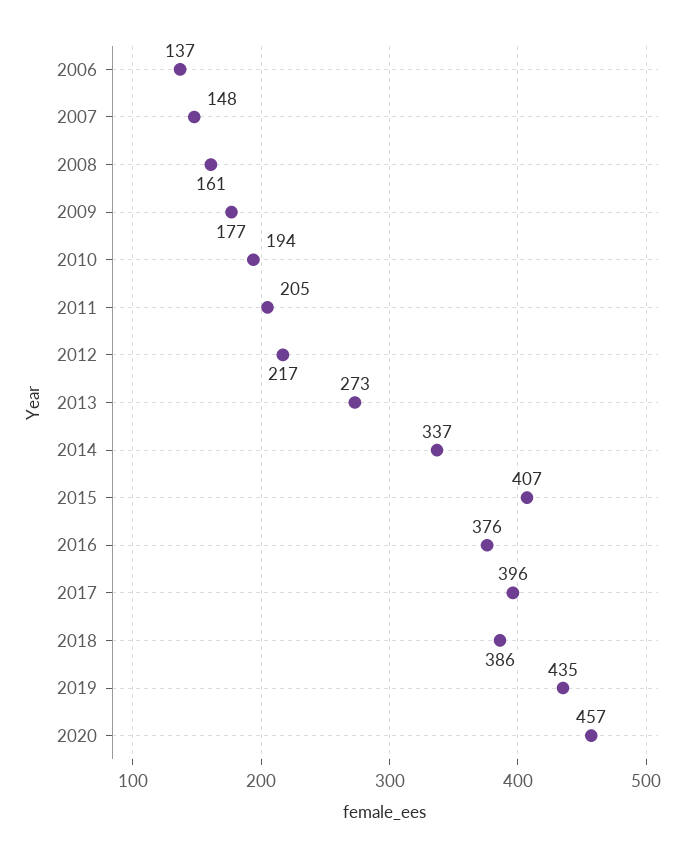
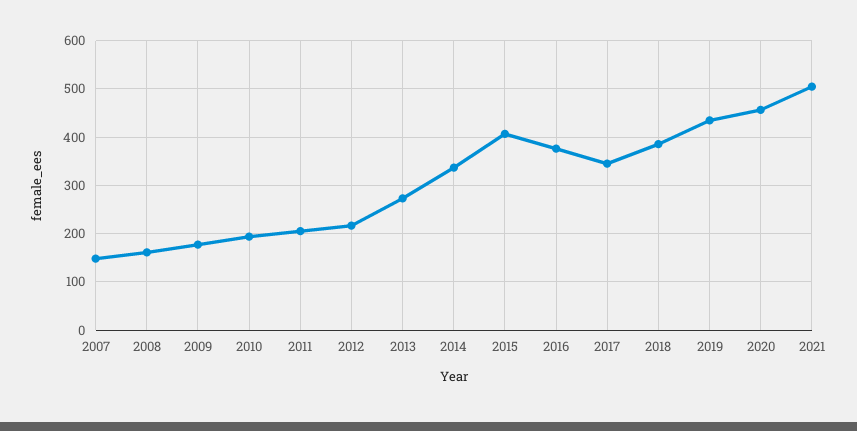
2006: 137 -> none
2017: 396 -> 340
2021: none -> 500

